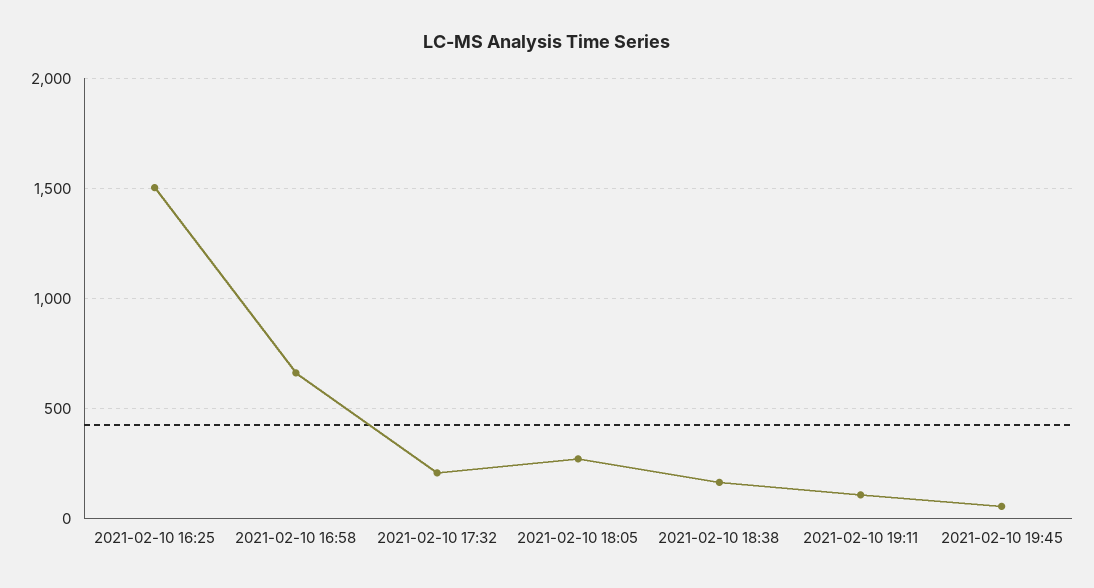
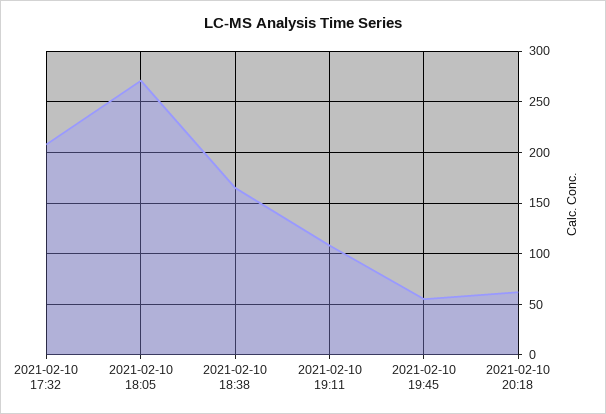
2021-02-10 16:25: 1500 -> none
2021-02-10 16:58: 650 -> none
2021-02-10 20:18: none -> 60

